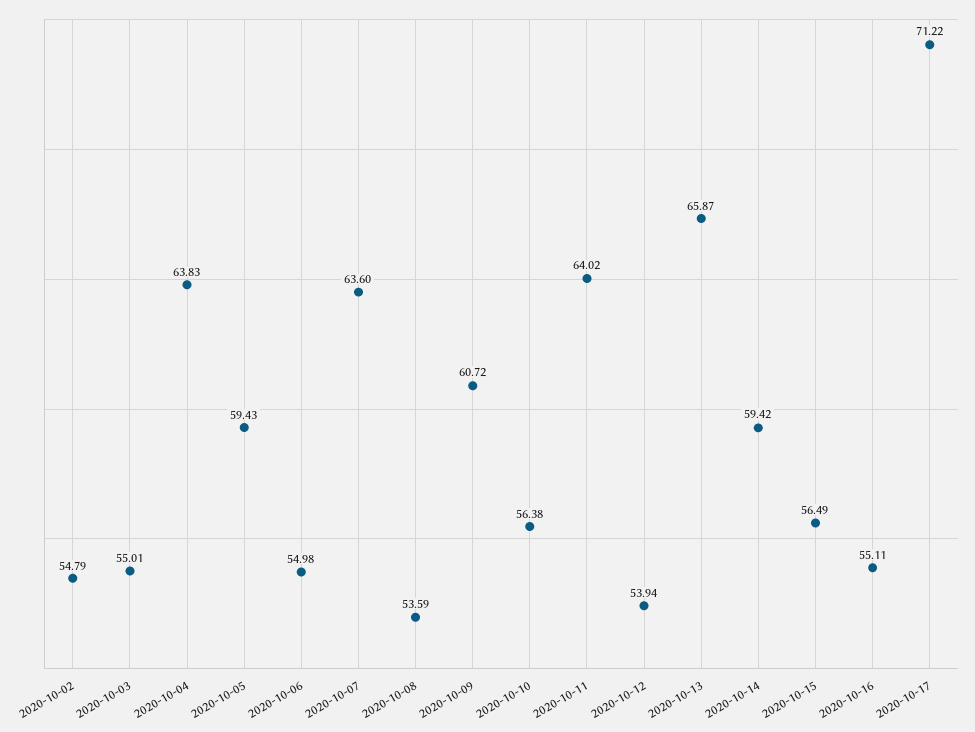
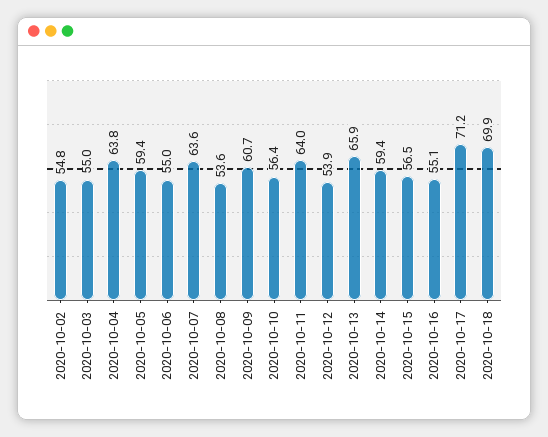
2020-10-18: none -> 69.9

